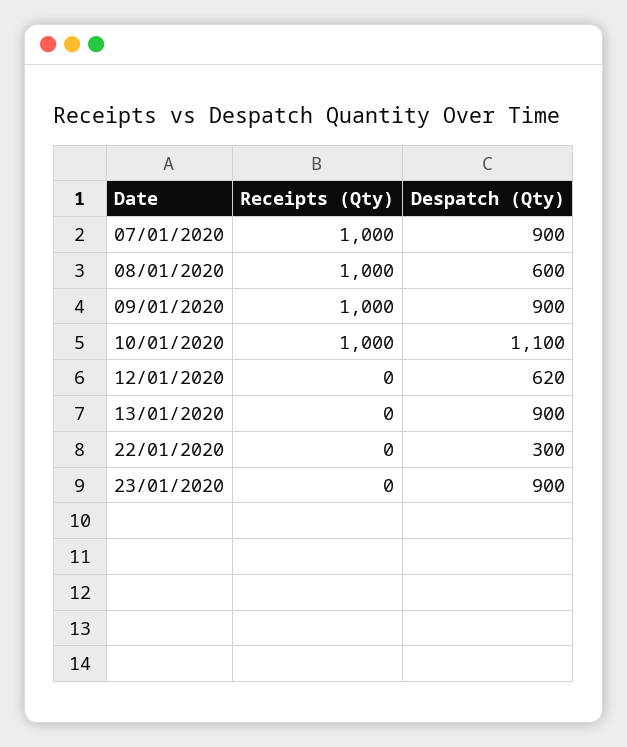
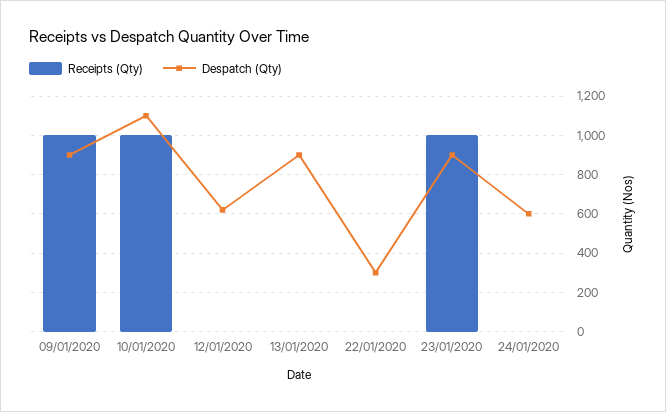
Receipts (Qty), 07/01/2020: 1000 -> none
Despatch (Qty), 07/01/2020: 900 -> none
Receipts (Qty), 08/01/2020: 1000 -> none
Despatch (Qty), 08/01/2020: 600 -> none
Receipts (Qty), 23/01/2020: 0 -> 1000
Receipts (Qty), 24/01/2020: none -> 0
Despatch (Qty), 24/01/2020: none -> 600

